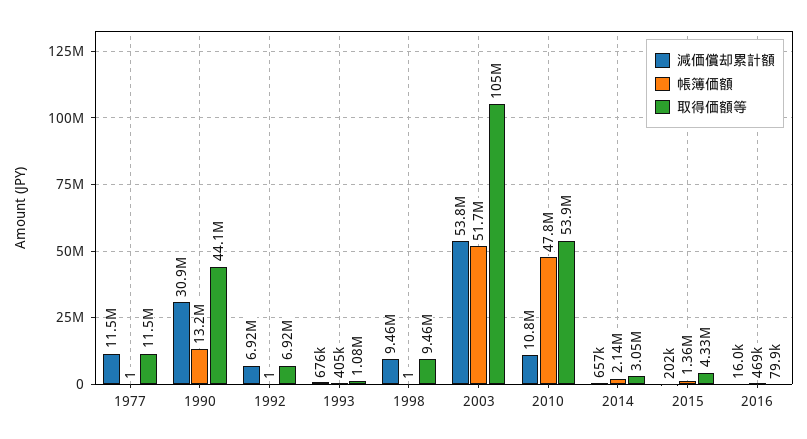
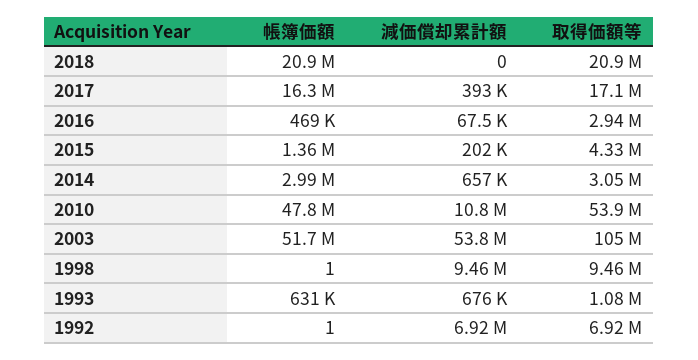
減価償却累計額, 1977: 11500000 -> none
帳簿価額, 1977: 1 -> none
取得価額等, 1977: 11500000 -> none
減価償却累計額, 1990: 30900000 -> none
帳簿価額, 1990: 13200000 -> none
取得価額等, 1990: 44100000 -> none
帳簿価額, 1993: 405000 -> 631000
帳簿価額, 2014: 2140000 -> 2990000
減価償却累計額, 2016: 16000 -> 67500
取得価額等, 2016: 79900 -> 2940000
帳簿価額, 2018: none -> 20900000
減価償却累計額, 2018: none -> 0
取得価額等, 2018: none -> 20900000
帳簿価額, 2017: none -> 16300000
減価償却累計額, 2017: none -> 393000
取得価額等, 2017: none -> 17100000

